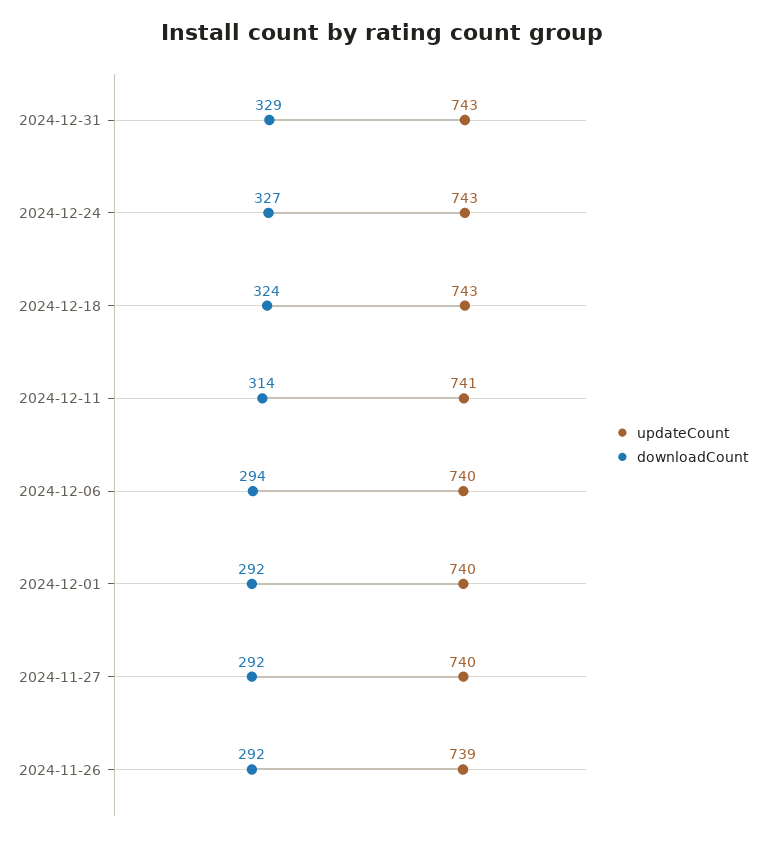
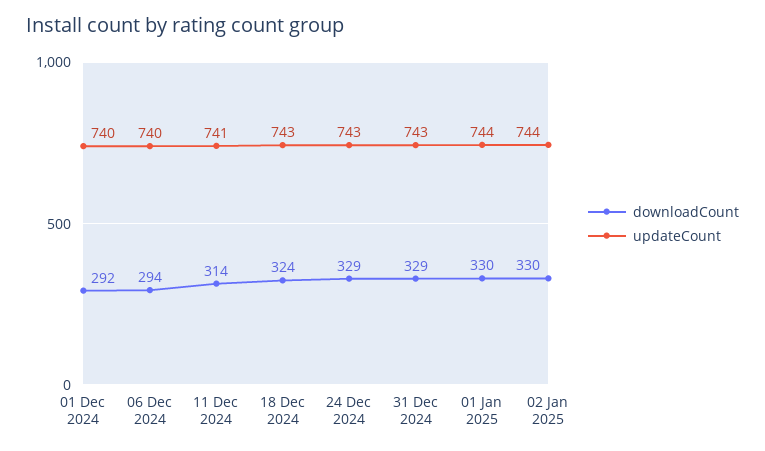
downloadCount, 2024-12-24: 327 -> 329
updateCount, 2024-11-27: 740 -> none
downloadCount, 2024-11-27: 292 -> none
updateCount, 2024-11-26: 739 -> none
downloadCount, 2024-11-26: 292 -> none
downloadCount, 01 Jan 2025: none -> 330
updateCount, 01 Jan 2025: none -> 744
downloadCount, 02 Jan 2025: none -> 330
updateCount, 02 Jan 2025: none -> 744

